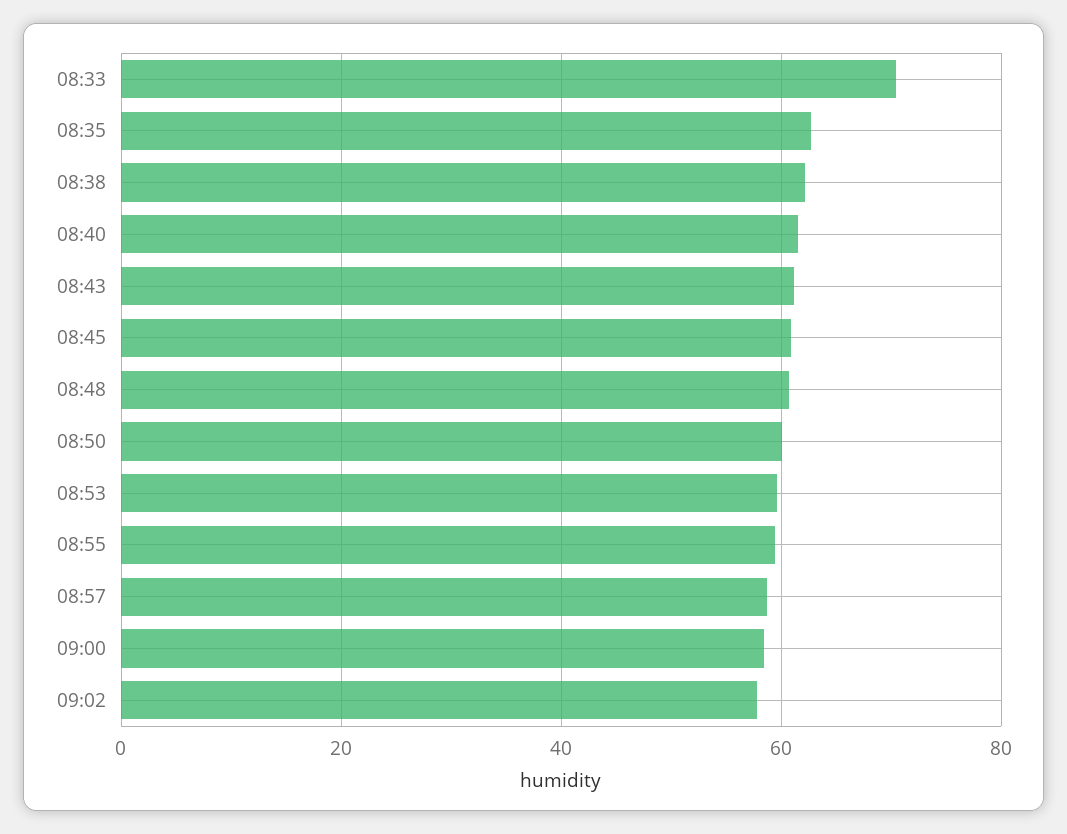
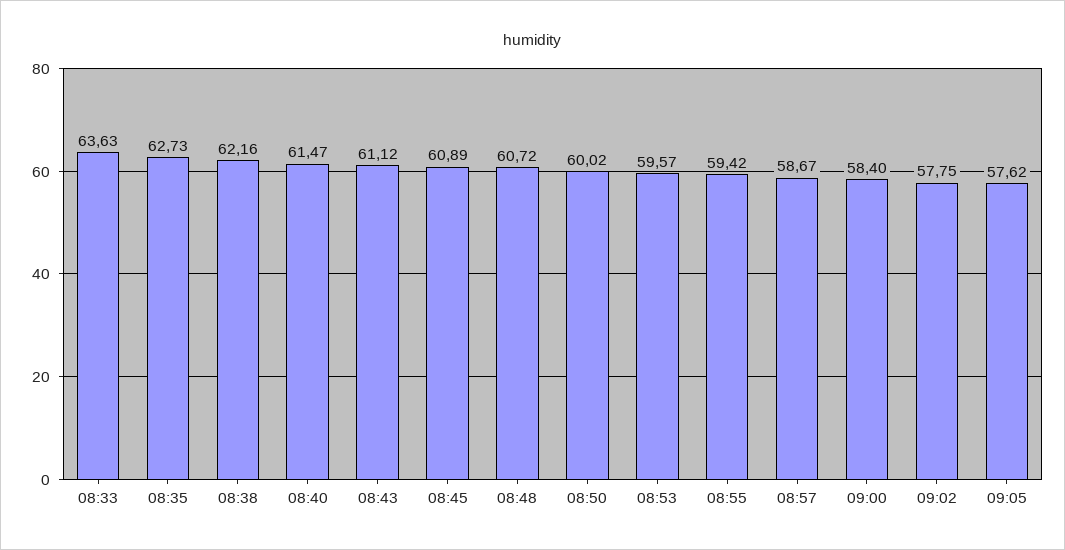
08:33: 70 -> 63.63
09:05: none -> 57.62

